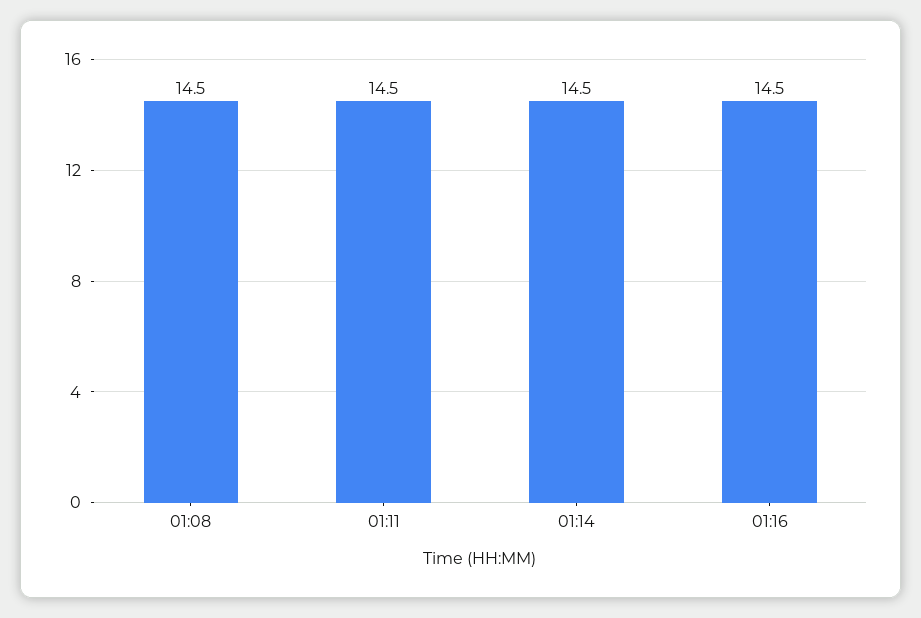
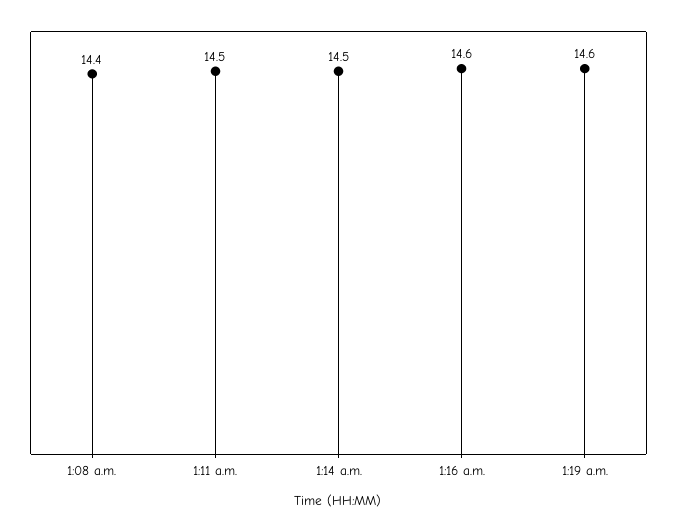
01:08: 14.5 -> 14.4
01:16: 14.5 -> 14.6
1:19 a.m.: none -> 14.6

